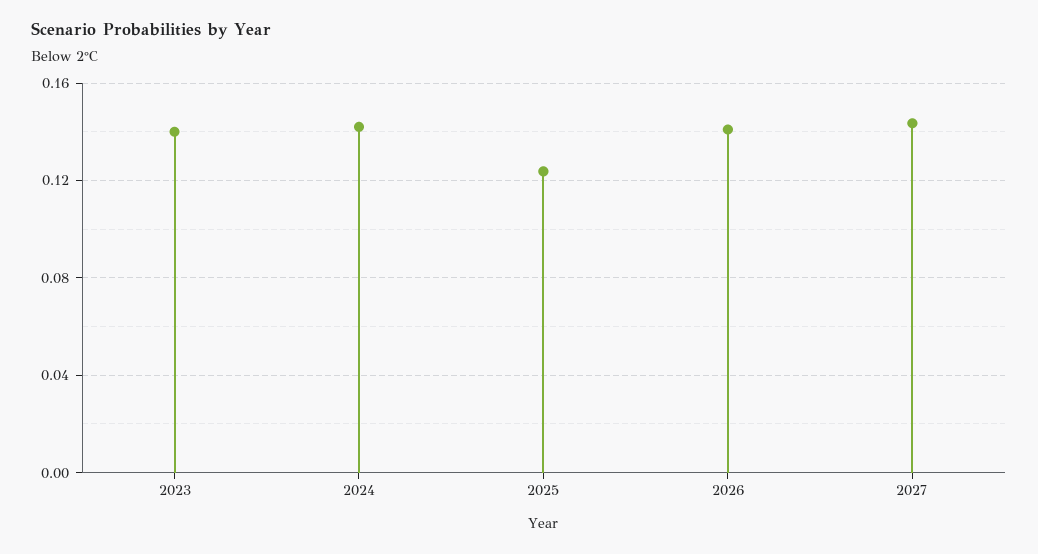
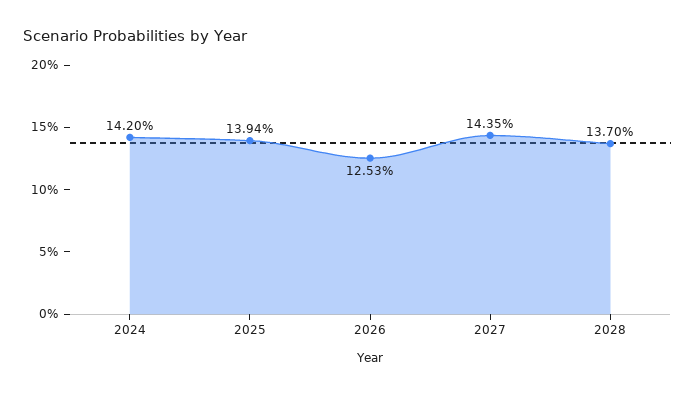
2023: 0.14 -> none
2025: 0.125 -> 0.1394
2026: 0.14 -> 0.1253
2028: none -> 0.137

